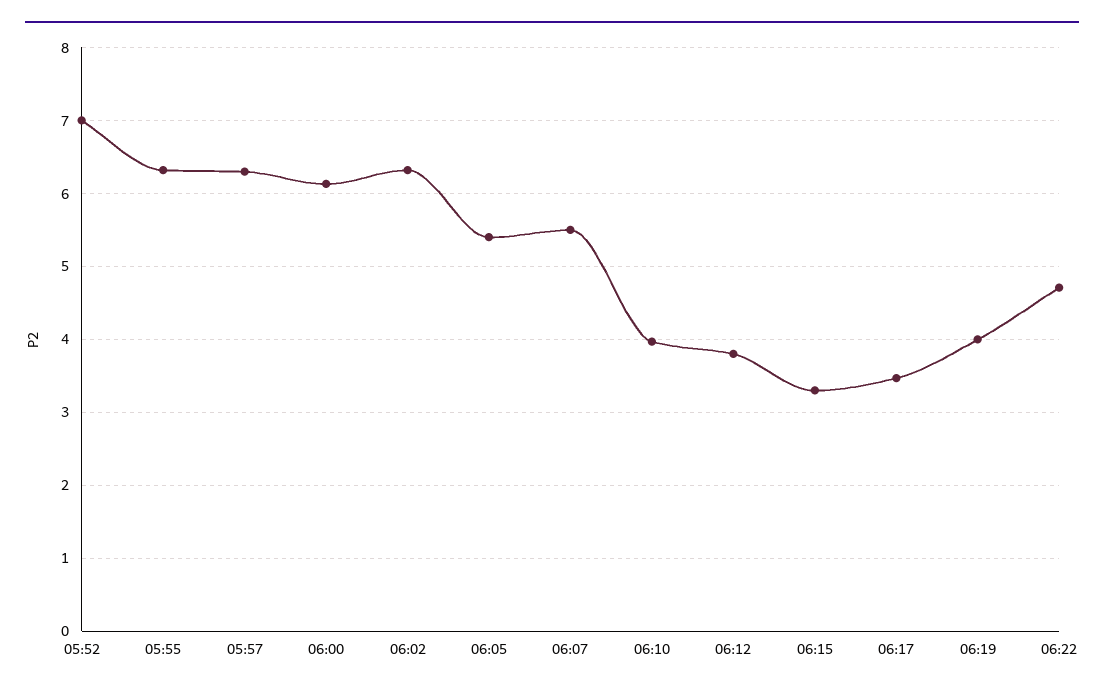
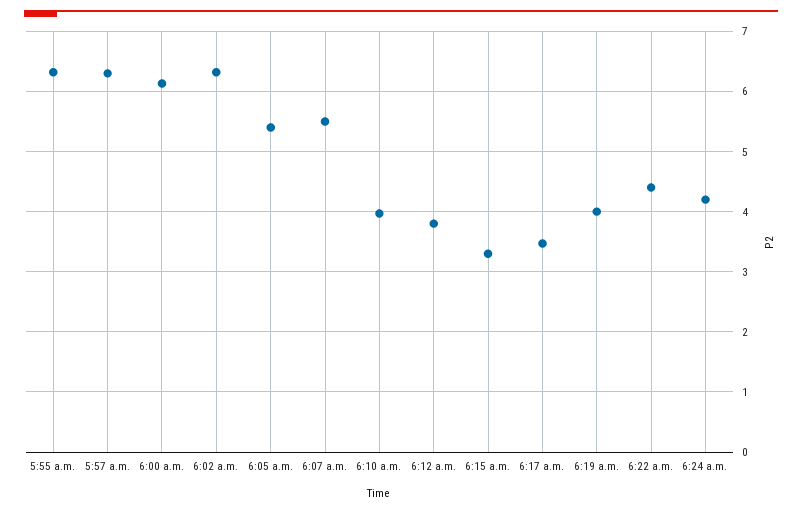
05:52: 7 -> none
06:22: 4.7 -> 4.4
6:24 a.m.: none -> 4.2

